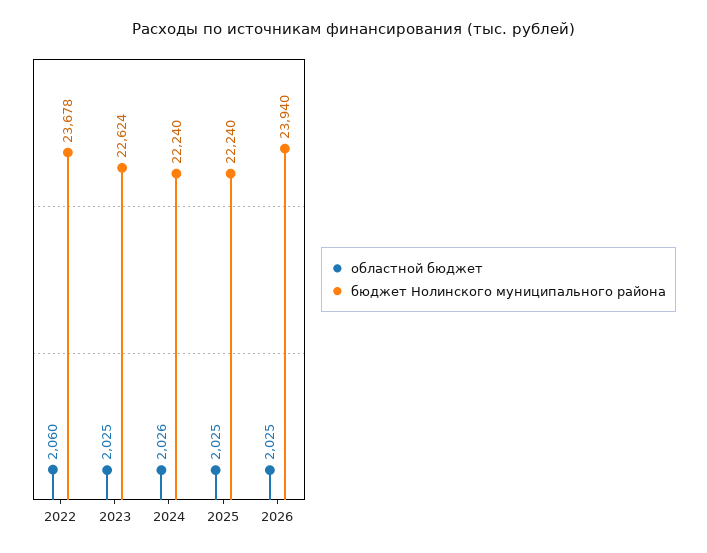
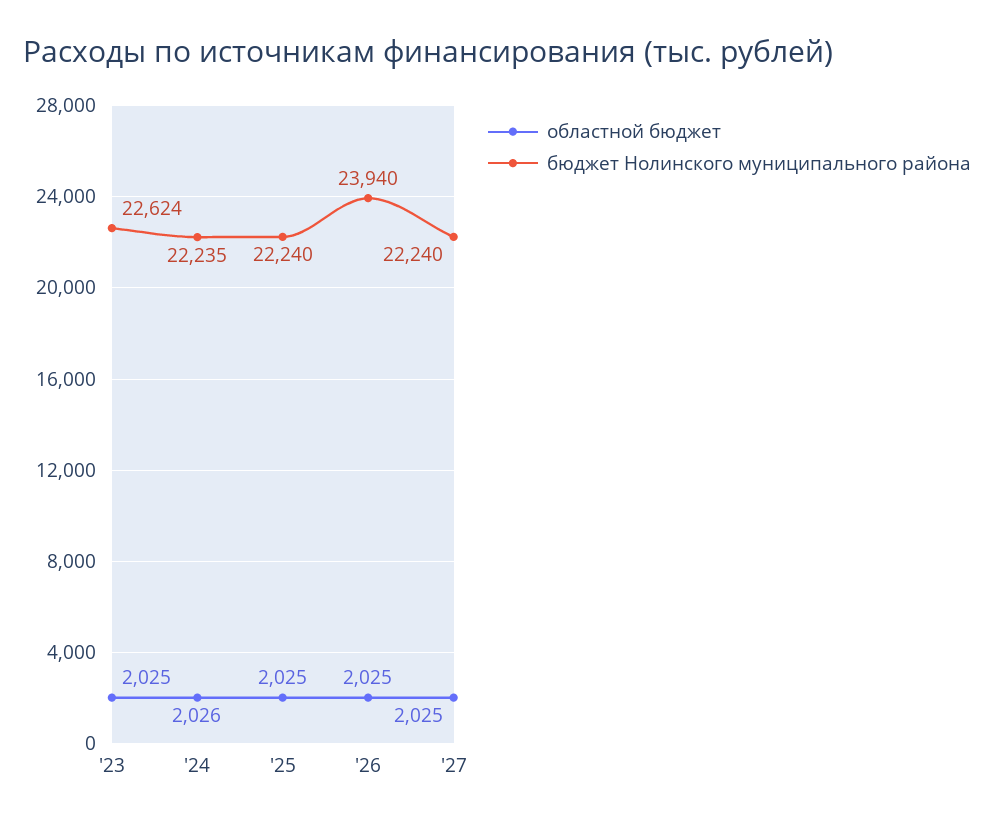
областной бюджет, 2022: 2060 -> none
бюджет Нолинского муниципального района, 2022: 23678 -> none
бюджет Нолинского муниципального района, 2024: 22240 -> 22235
областной бюджет, '27: none -> 2025
бюджет Нолинского муниципального района, '27: none -> 22240

